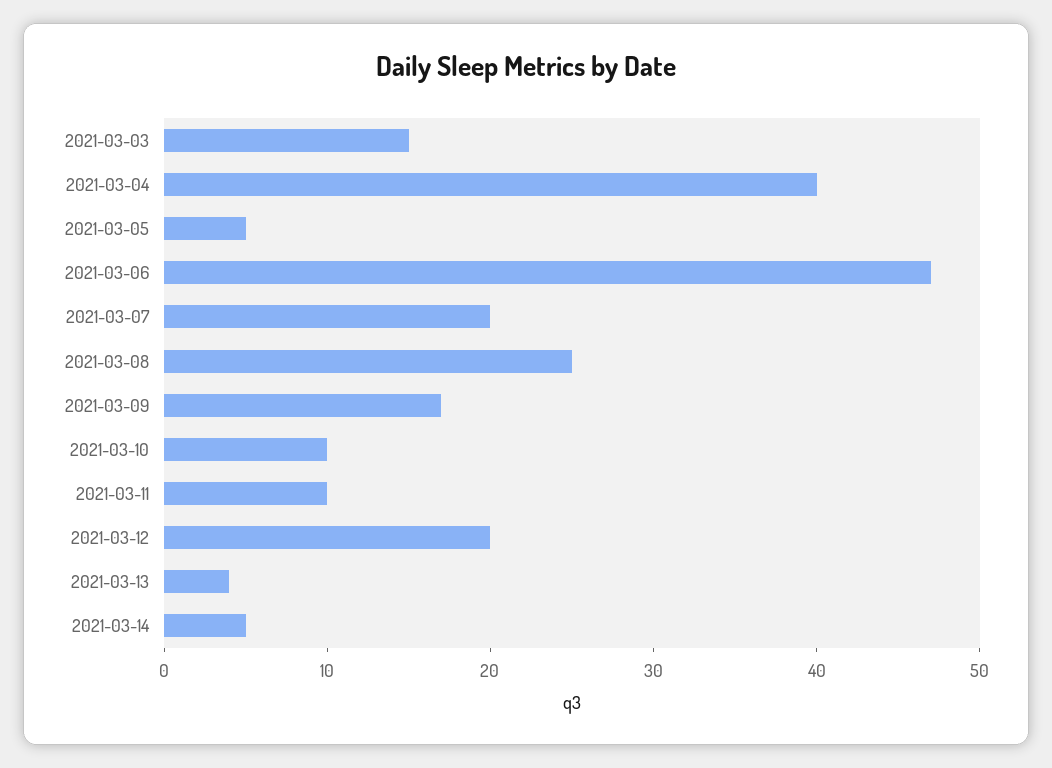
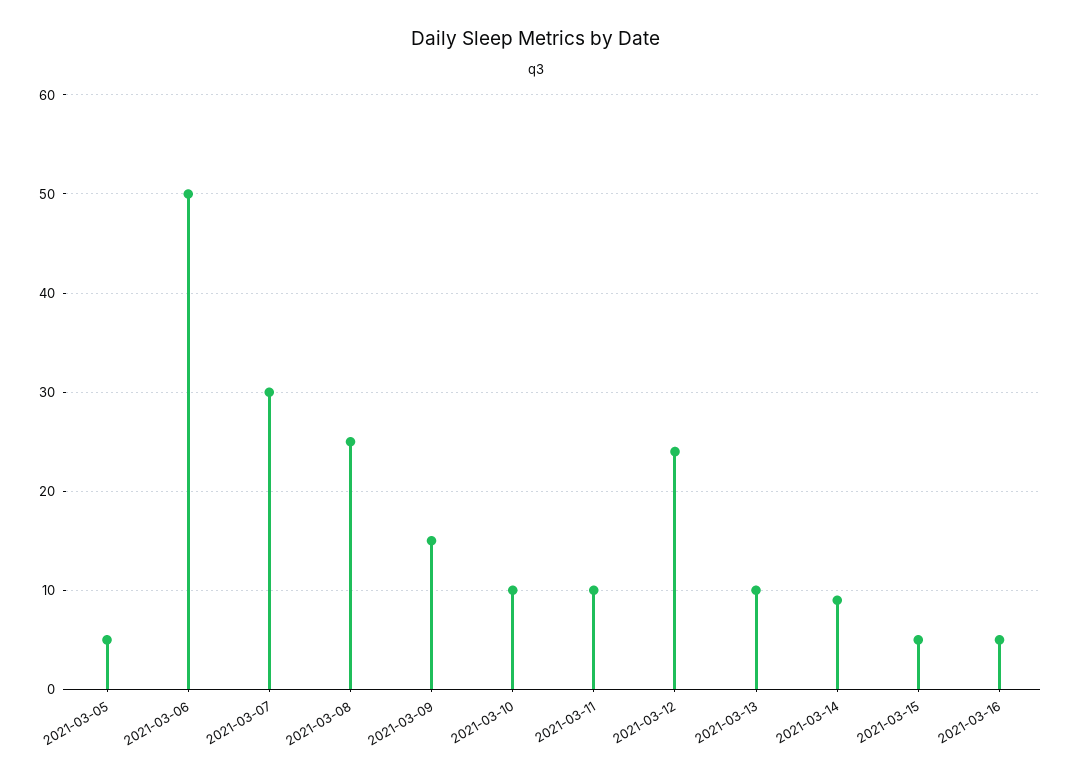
2021-03-03: 15 -> none
2021-03-04: 40 -> none
2021-03-06: 47 -> 50
2021-03-07: 20 -> 30
2021-03-09: 17 -> 15
2021-03-12: 20 -> 24
2021-03-13: 4 -> 10
2021-03-14: 5 -> 9
2021-03-15: none -> 5
2021-03-16: none -> 5

